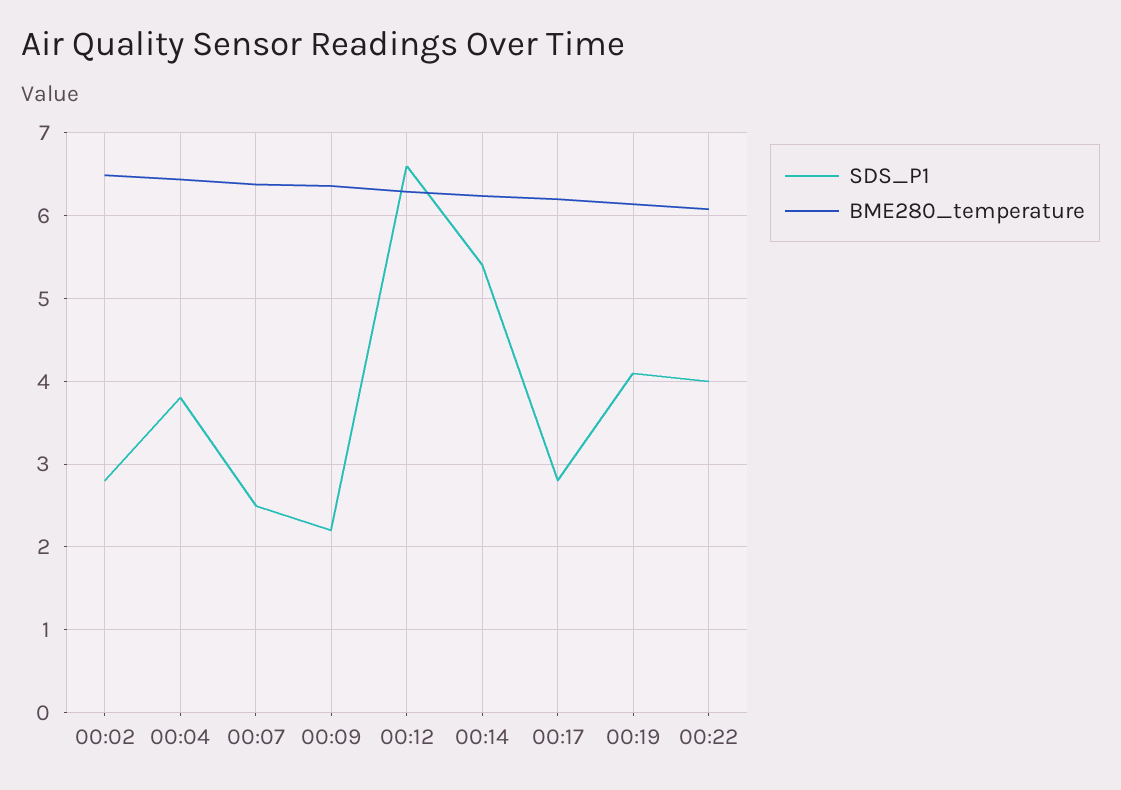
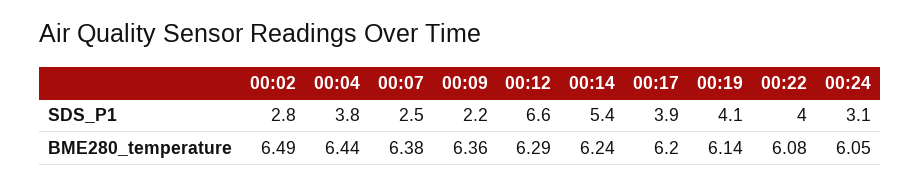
SDS_P1, 00:17: 2.8 -> 3.9
SDS_P1, 00:24: none -> 3.1
BME280_temperature, 00:24: none -> 6.05

